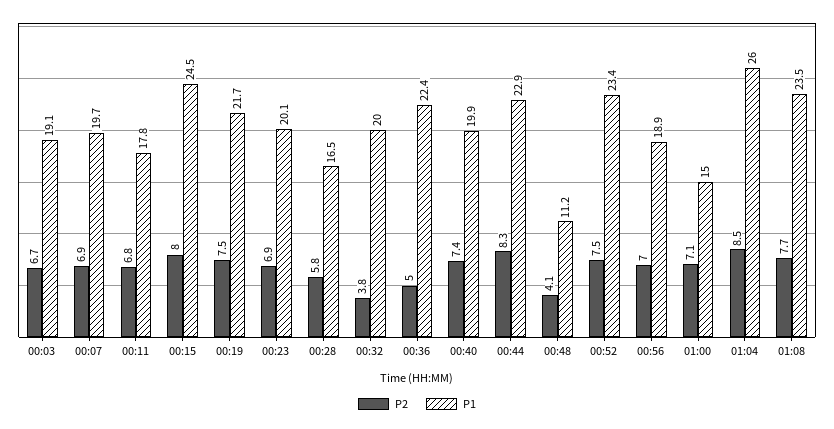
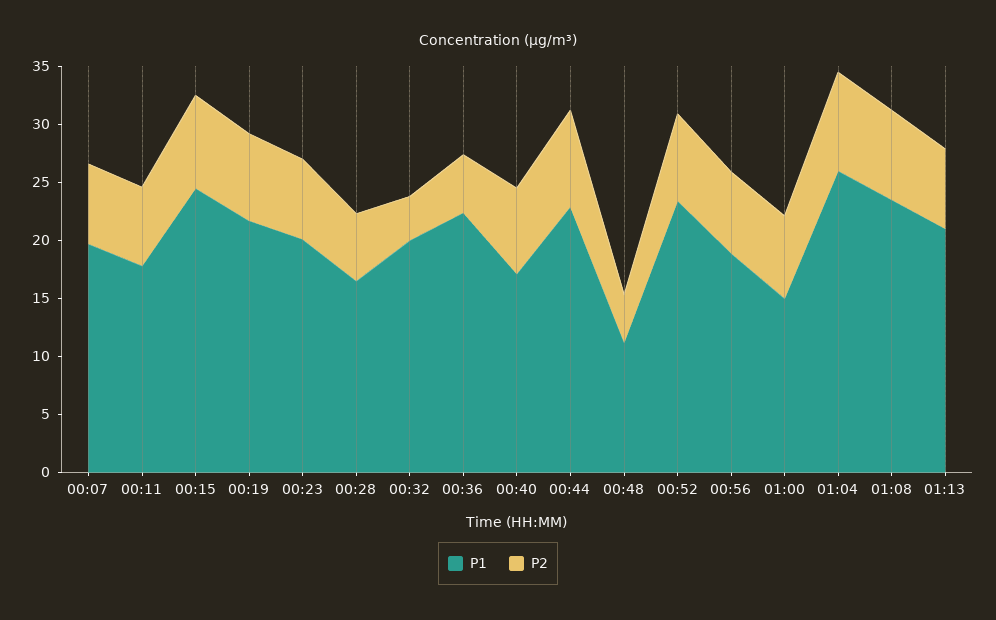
P2, 00:03: 6.7 -> none
P1, 00:03: 19.1 -> none
P1, 00:40: 19.9 -> 17
P1, 01:13: none -> 21
P2, 01:13: none -> 7

